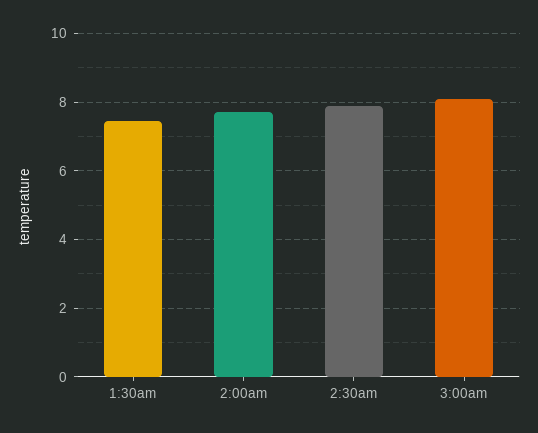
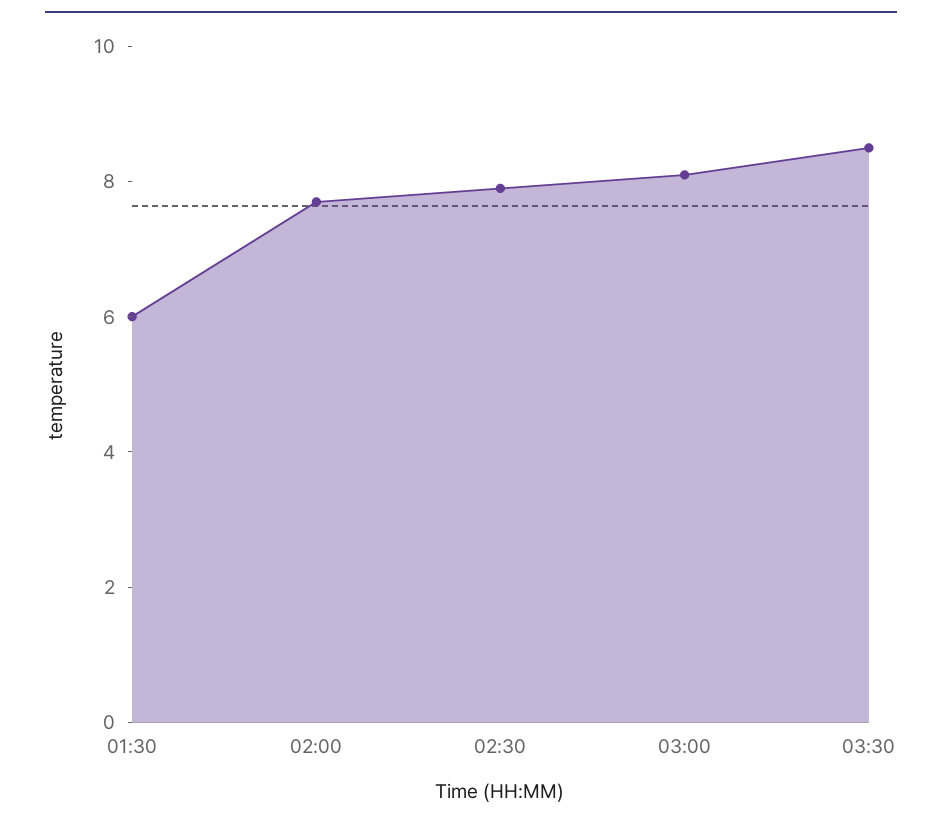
1:30am: 7.4 -> 6
03:30: none -> 8.5

